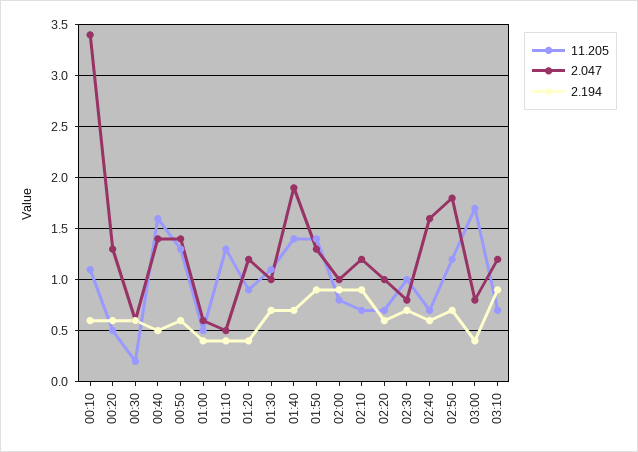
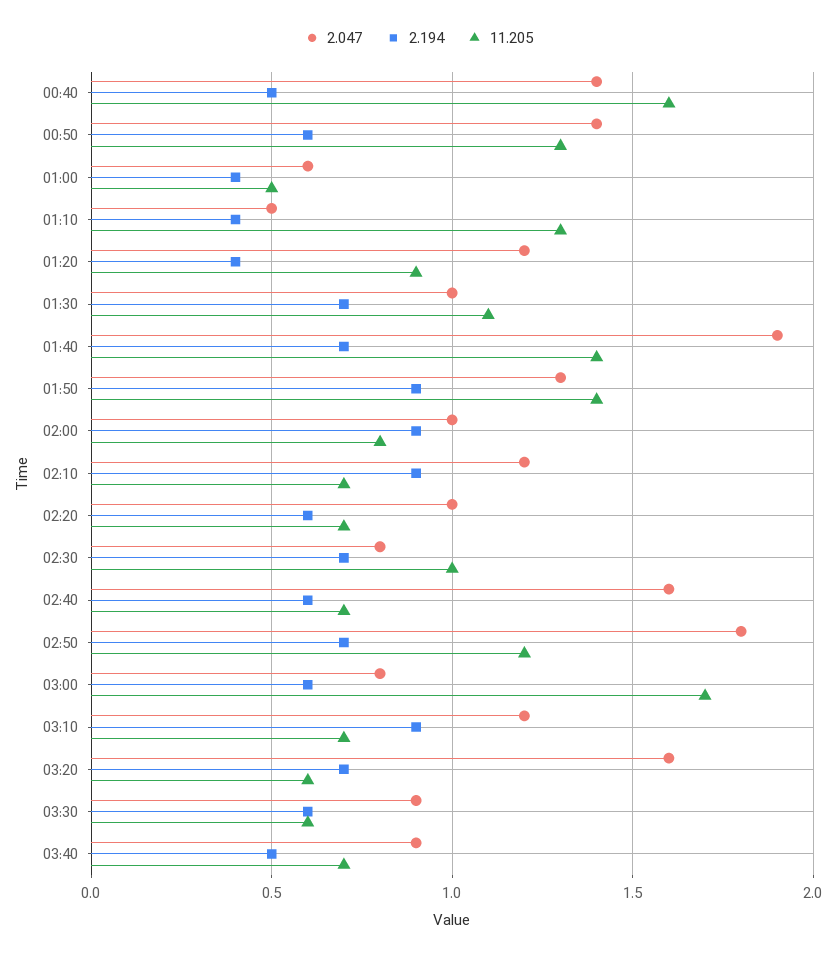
11.205, 00:10: 1.1 -> none
2.047, 00:10: 3.4 -> none
2.194, 00:10: 0.6 -> none
11.205, 00:20: 0.5 -> none
2.047, 00:20: 1.3 -> none
2.194, 00:20: 0.6 -> none
11.205, 00:30: 0.2 -> none
2.047, 00:30: 0.6 -> none
2.194, 00:30: 0.6 -> none
2.194, 03:00: 0.4 -> 0.6
2.047, 03:20: none -> 1.6
2.194, 03:20: none -> 0.7
11.205, 03:20: none -> 0.6
2.047, 03:30: none -> 0.9
2.194, 03:30: none -> 0.6
11.205, 03:30: none -> 0.6
2.047, 03:40: none -> 0.9
2.194, 03:40: none -> 0.5
11.205, 03:40: none -> 0.7

